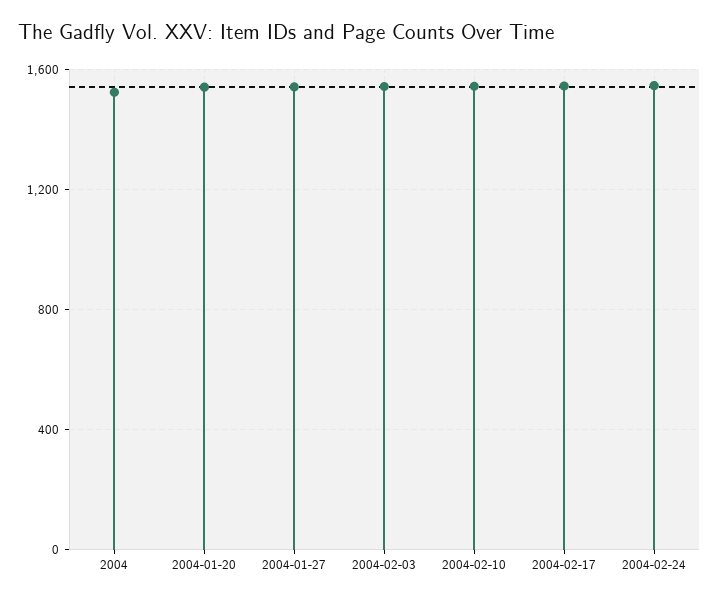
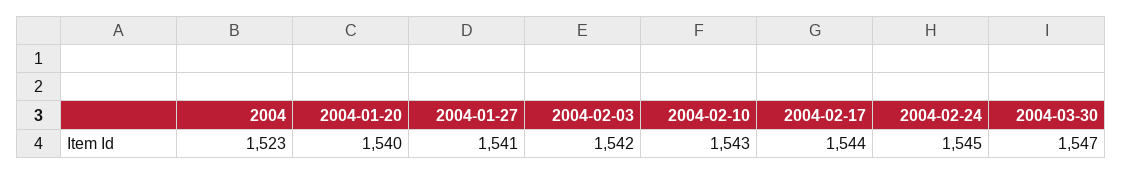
2004-03-30: none -> 1547

